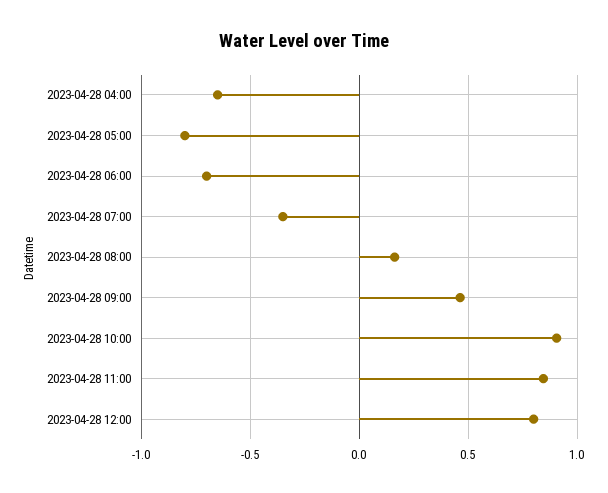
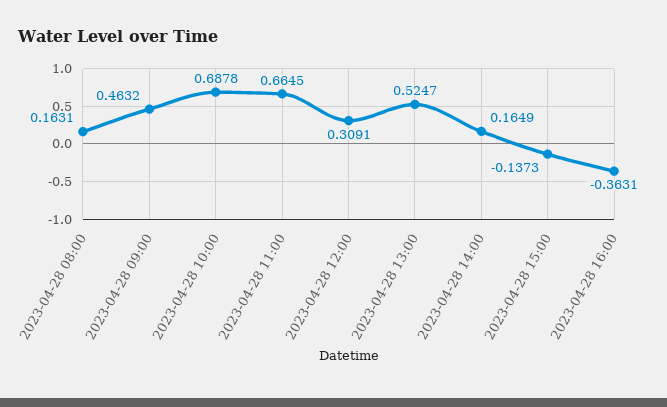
2023-04-28 04:00: -0.65 -> none
2023-04-28 05:00: -0.8 -> none
2023-04-28 06:00: -0.7 -> none
2023-04-28 07:00: -0.35 -> none
2023-04-28 10:00: 0.9 -> 0.6878
2023-04-28 11:00: 0.85 -> 0.6645
2023-04-28 12:00: 0.8 -> 0.3091
2023-04-28 13:00: none -> 0.5247
2023-04-28 14:00: none -> 0.1649
2023-04-28 15:00: none -> -0.1373
2023-04-28 16:00: none -> -0.3631

